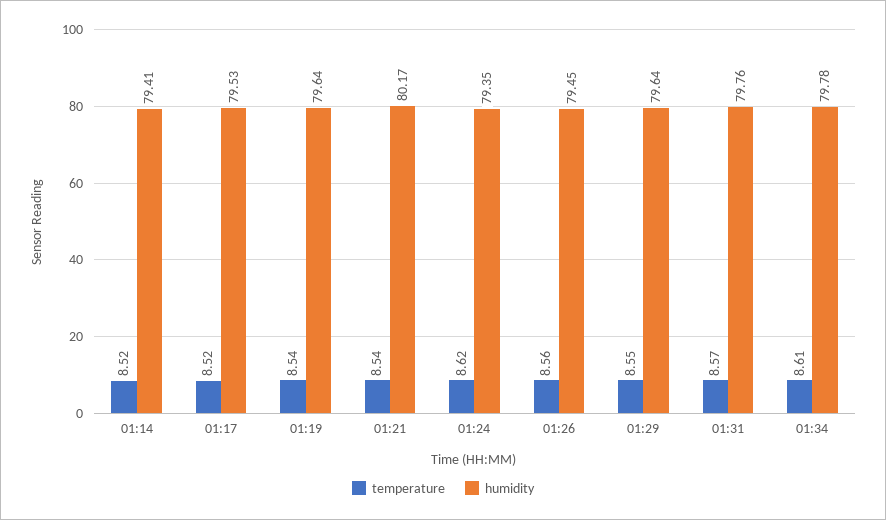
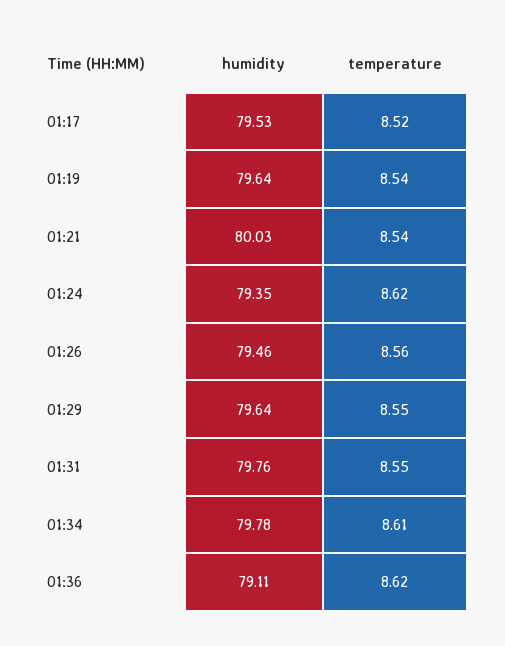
temperature, 01:14: 8.52 -> none
humidity, 01:14: 79.41 -> none
humidity, 01:21: 80.17 -> 80.03
humidity, 01:26: 79.45 -> 79.46
temperature, 01:31: 8.57 -> 8.55
humidity, 01:36: none -> 79.11
temperature, 01:36: none -> 8.62

